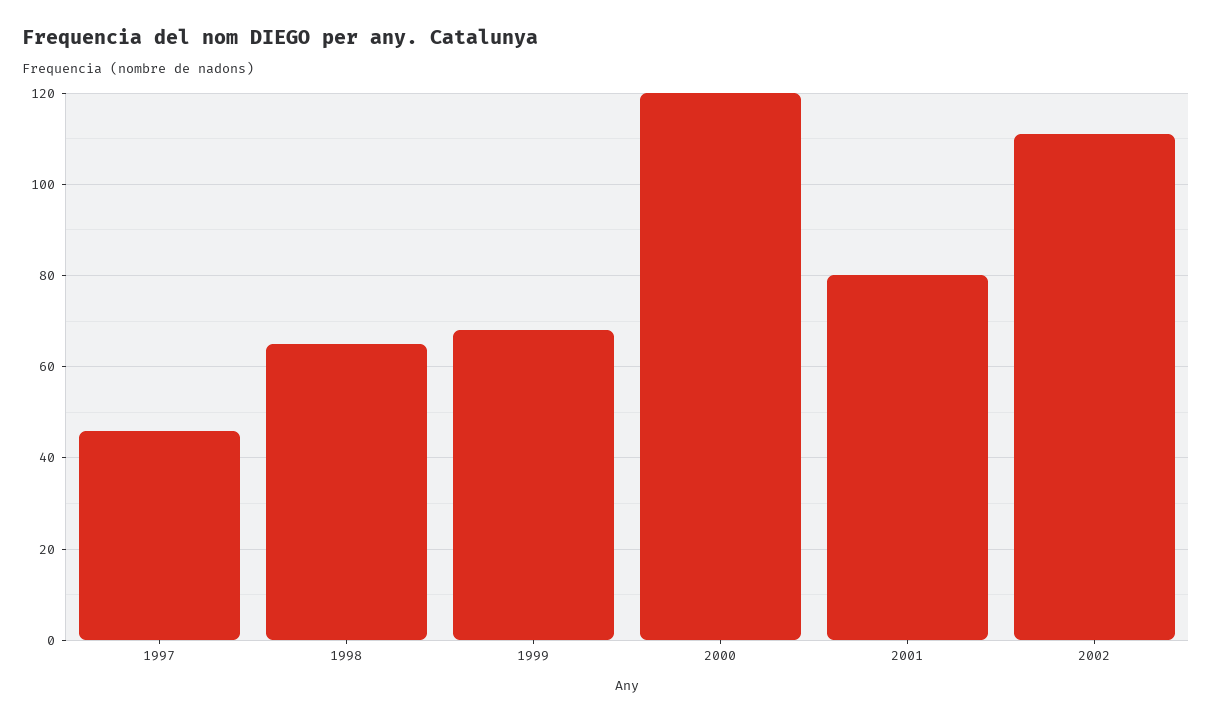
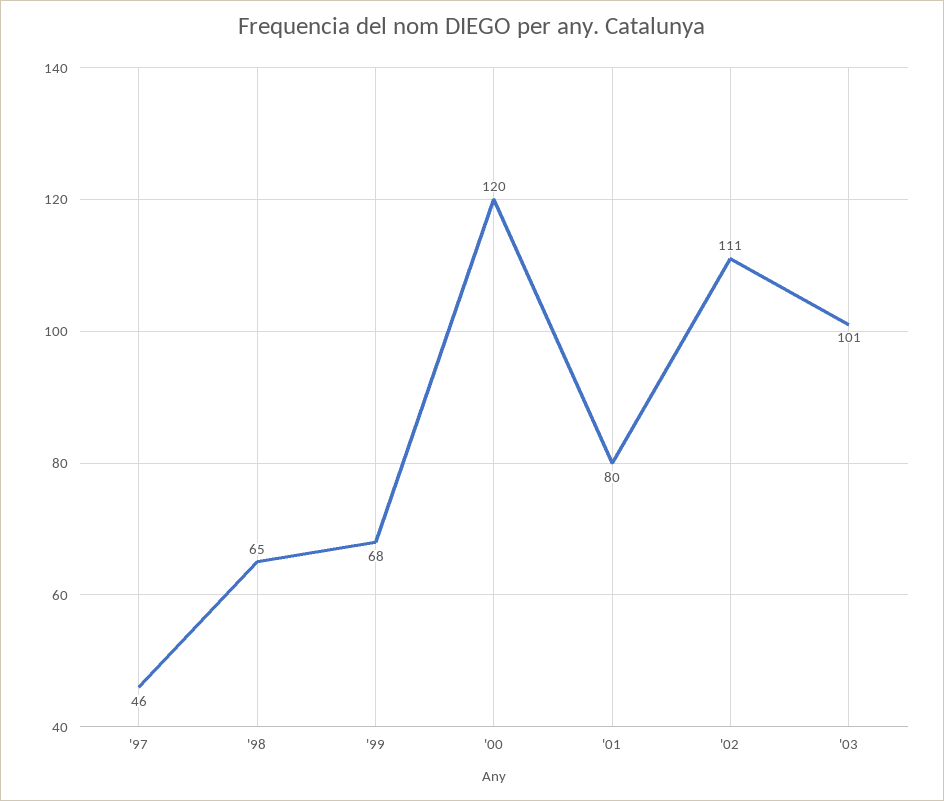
'03: none -> 101

